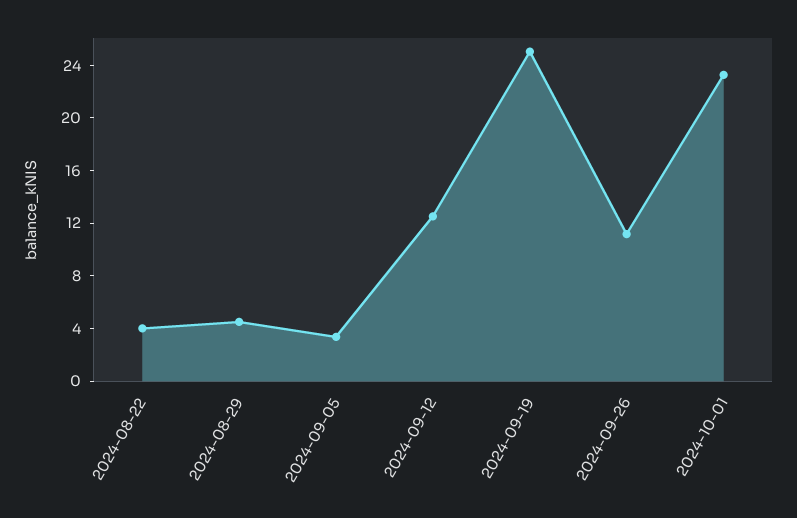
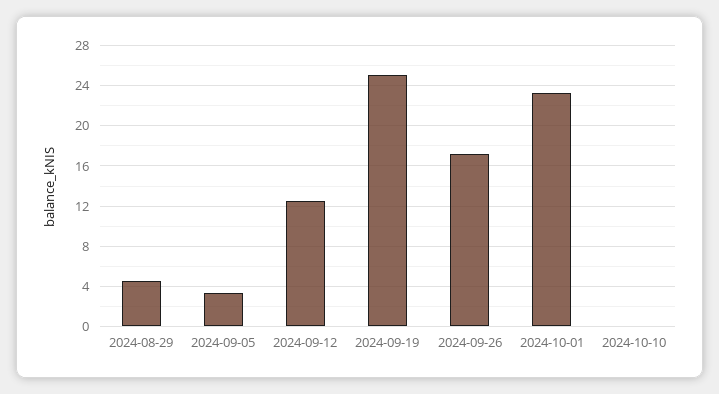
2024-08-22: 4 -> none
2024-09-26: 11 -> 17
2024-10-10: none -> 0

